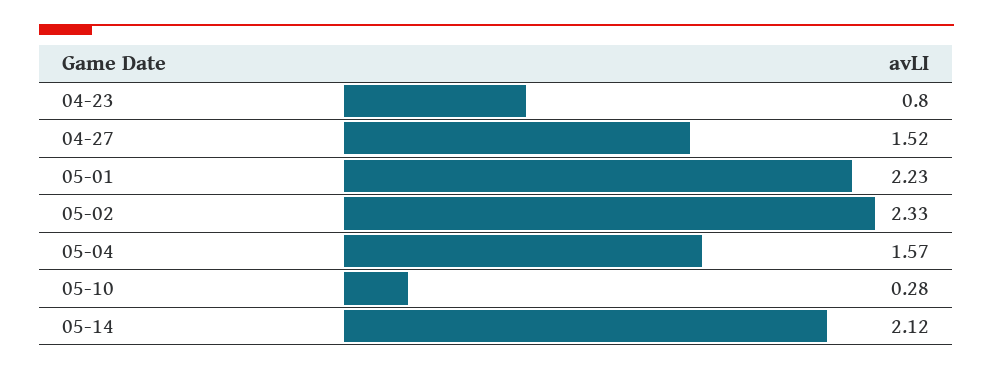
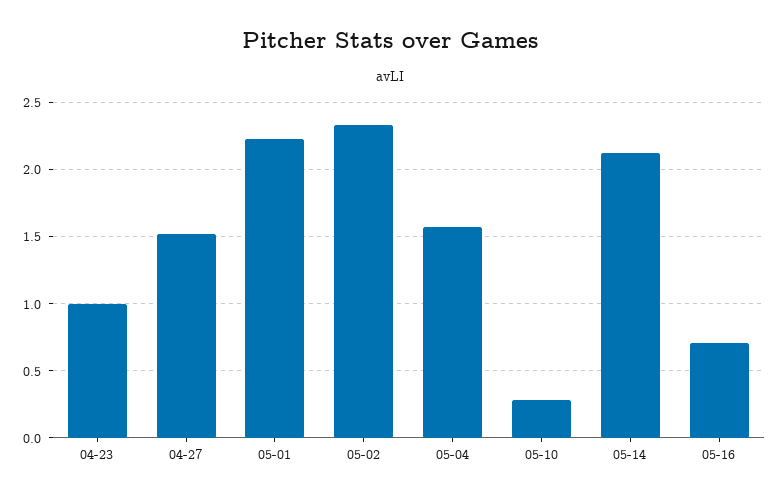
04-23: 0.8 -> 1
05-16: none -> 0.7

